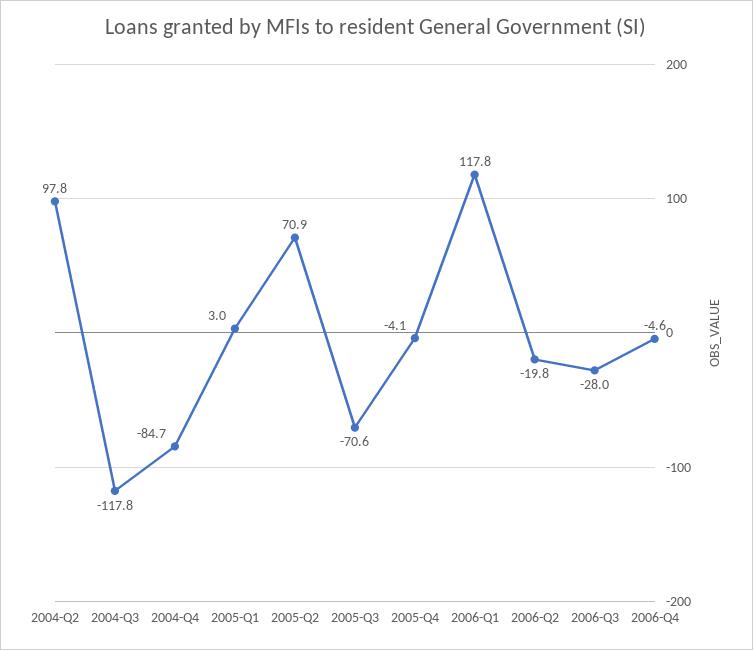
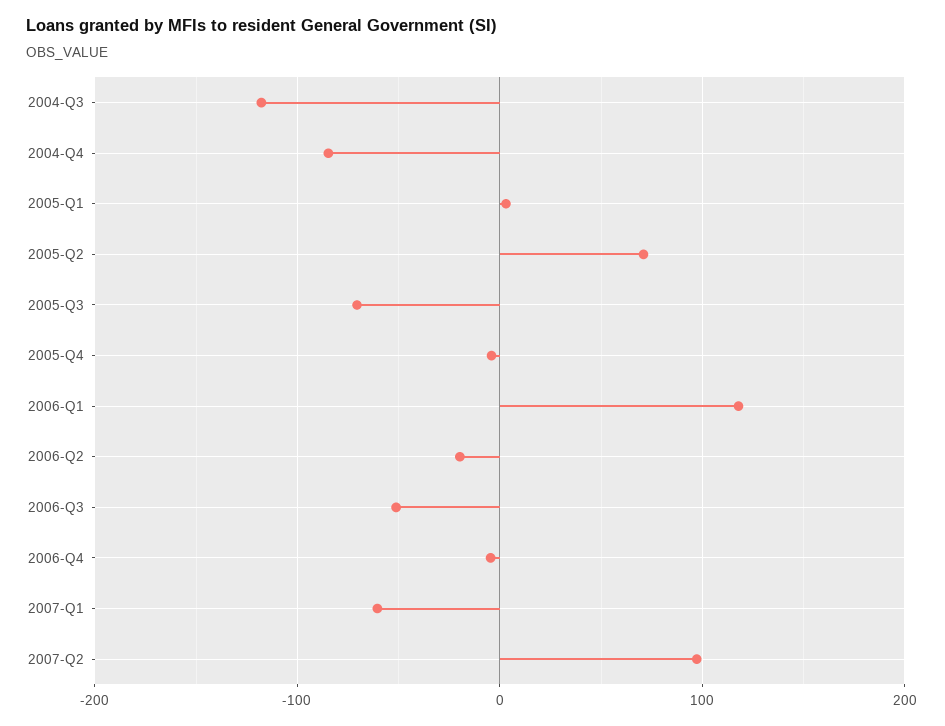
2004-Q2: 97.8 -> none
2006-Q3: -28 -> -50
2007-Q1: none -> -60
2007-Q2: none -> 100

